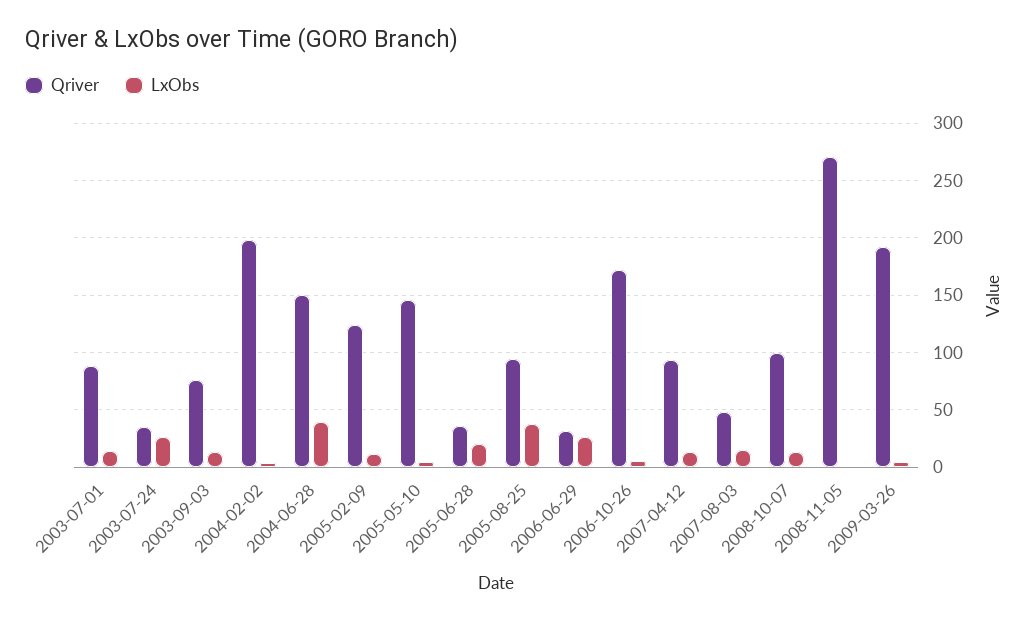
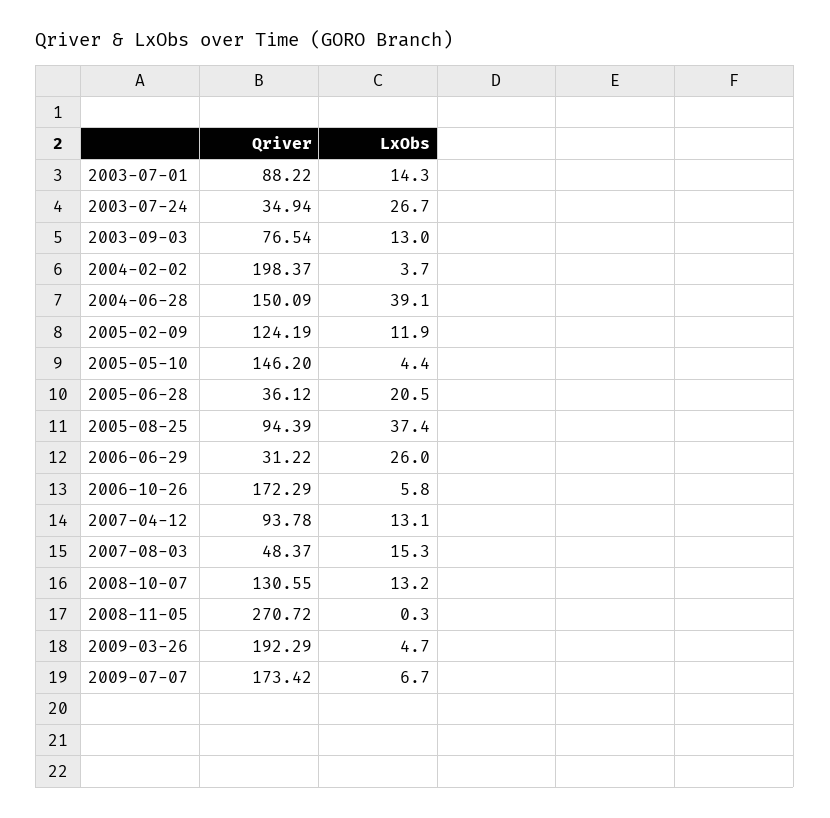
Qriver, 2008-10-07: 100 -> 130.55
Qriver, 2009-07-07: none -> 173.42
LxObs, 2009-07-07: none -> 6.7

